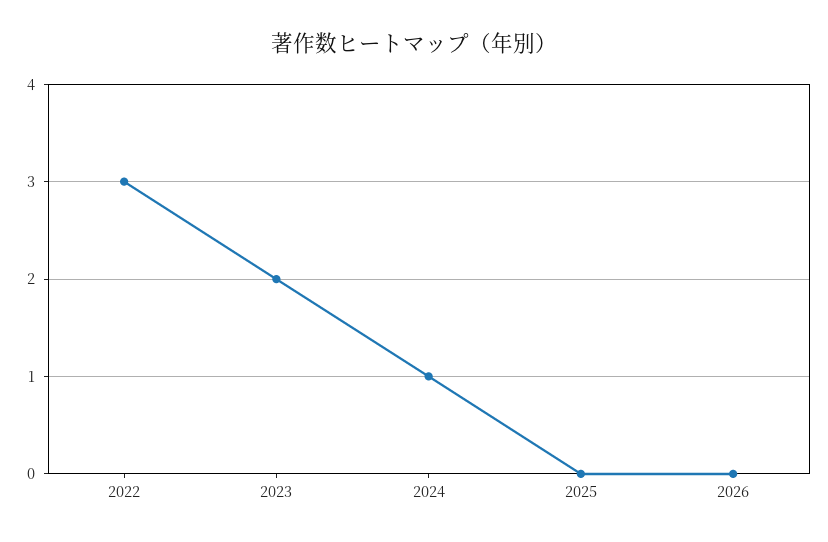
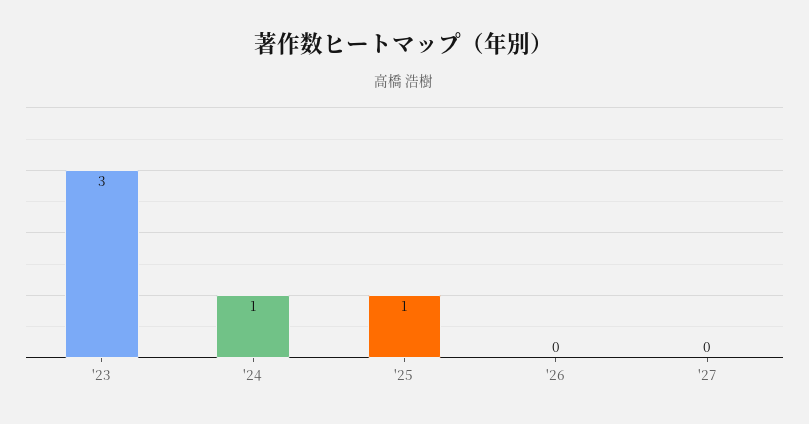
2022: 3 -> none
2023: 2 -> 3
2025: 0 -> 1
'27: none -> 0

